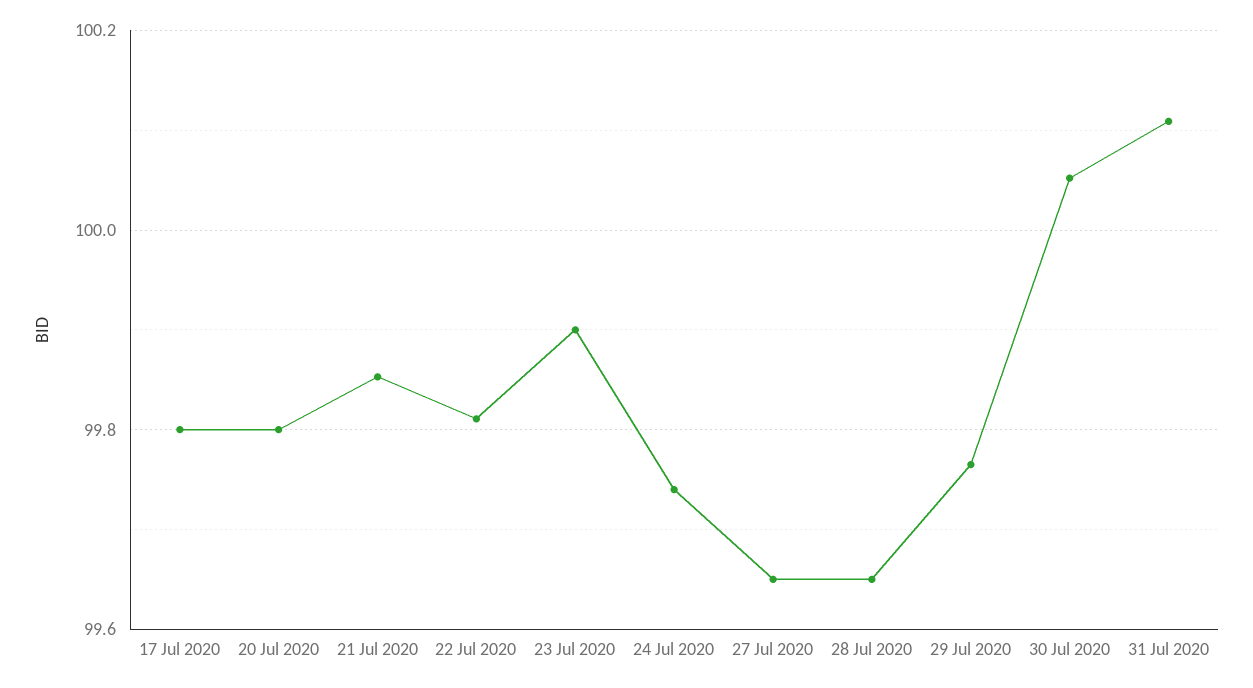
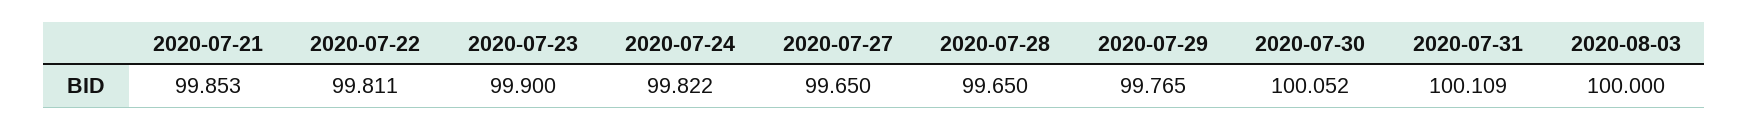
17 Jul 2020: 99.8 -> none
20 Jul 2020: 99.8 -> none
24 Jul 2020: 99.74 -> 99.822
2020-08-03: none -> 100

